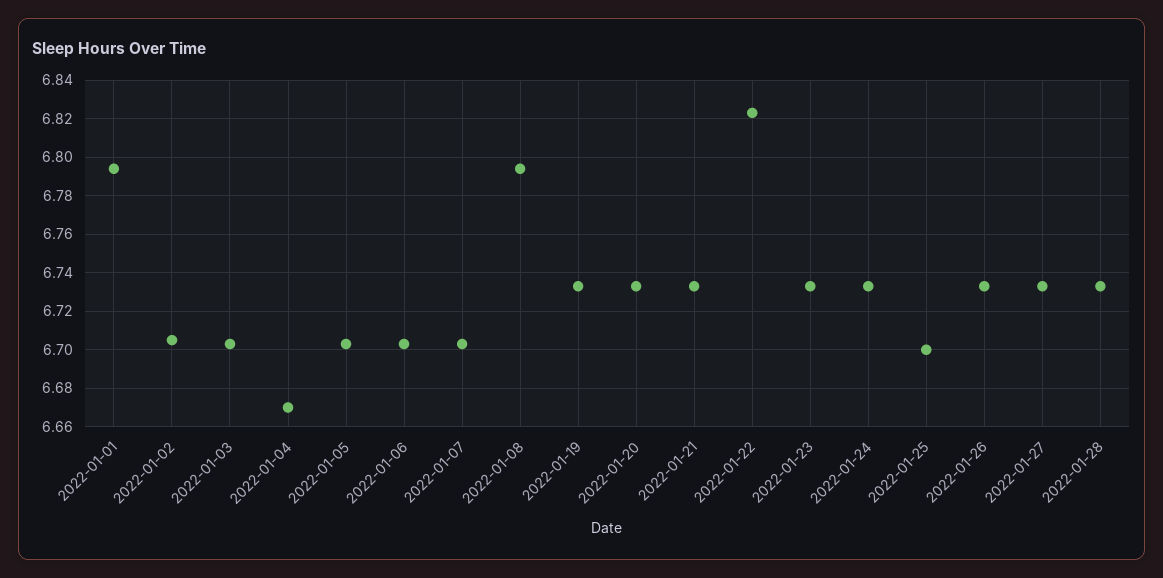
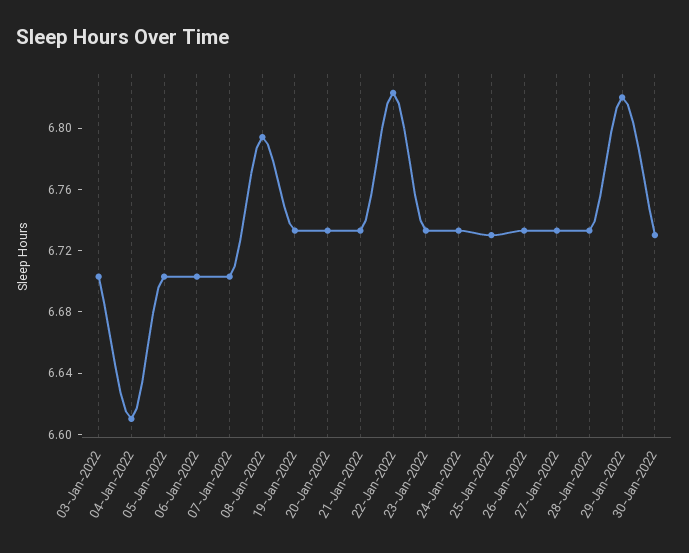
2022-01-01: 6.795 -> none
2022-01-02: 6.705 -> none
2022-01-04: 6.67 -> 6.61
2022-01-25: 6.7 -> 6.73
29-Jan-2022: none -> 6.82
30-Jan-2022: none -> 6.73

